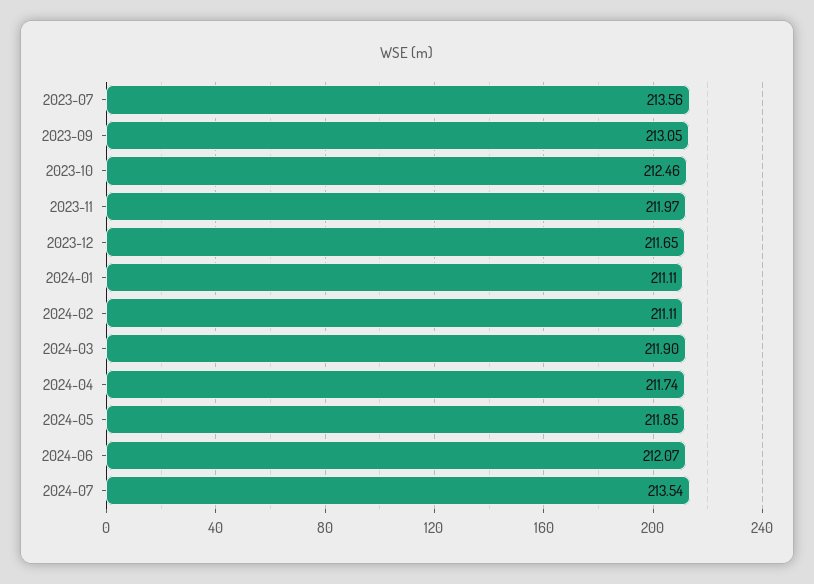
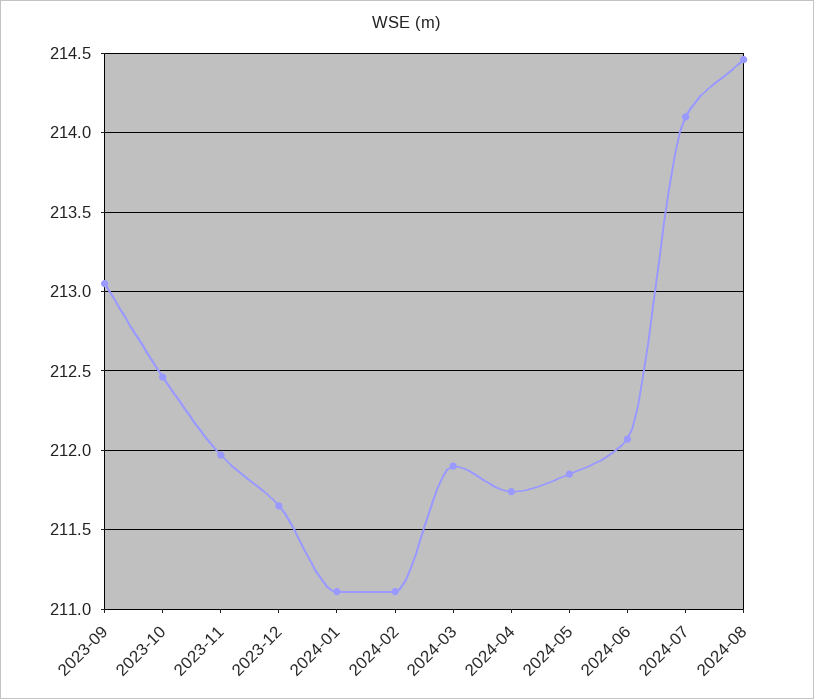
2023-07: 213.56 -> none
2024-07: 213.54 -> 214.1
2024-08: none -> 214.45

